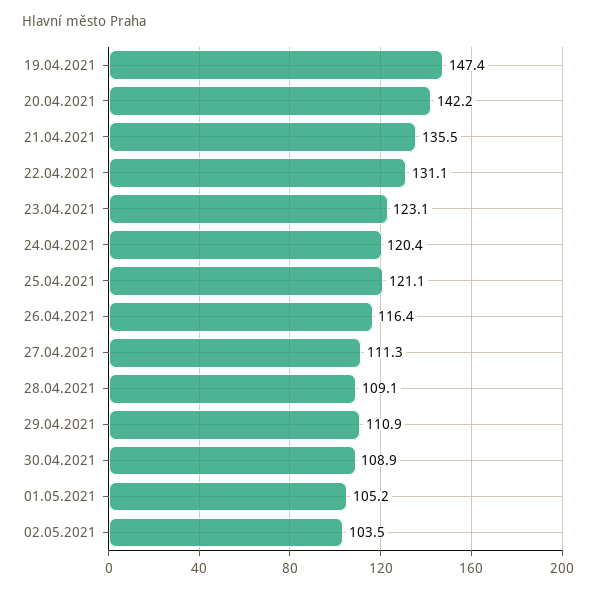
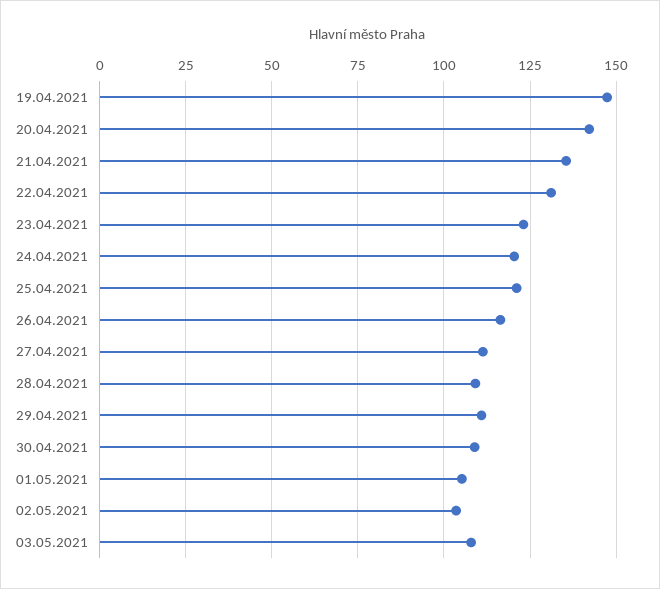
03.05.2021: none -> 107.5

